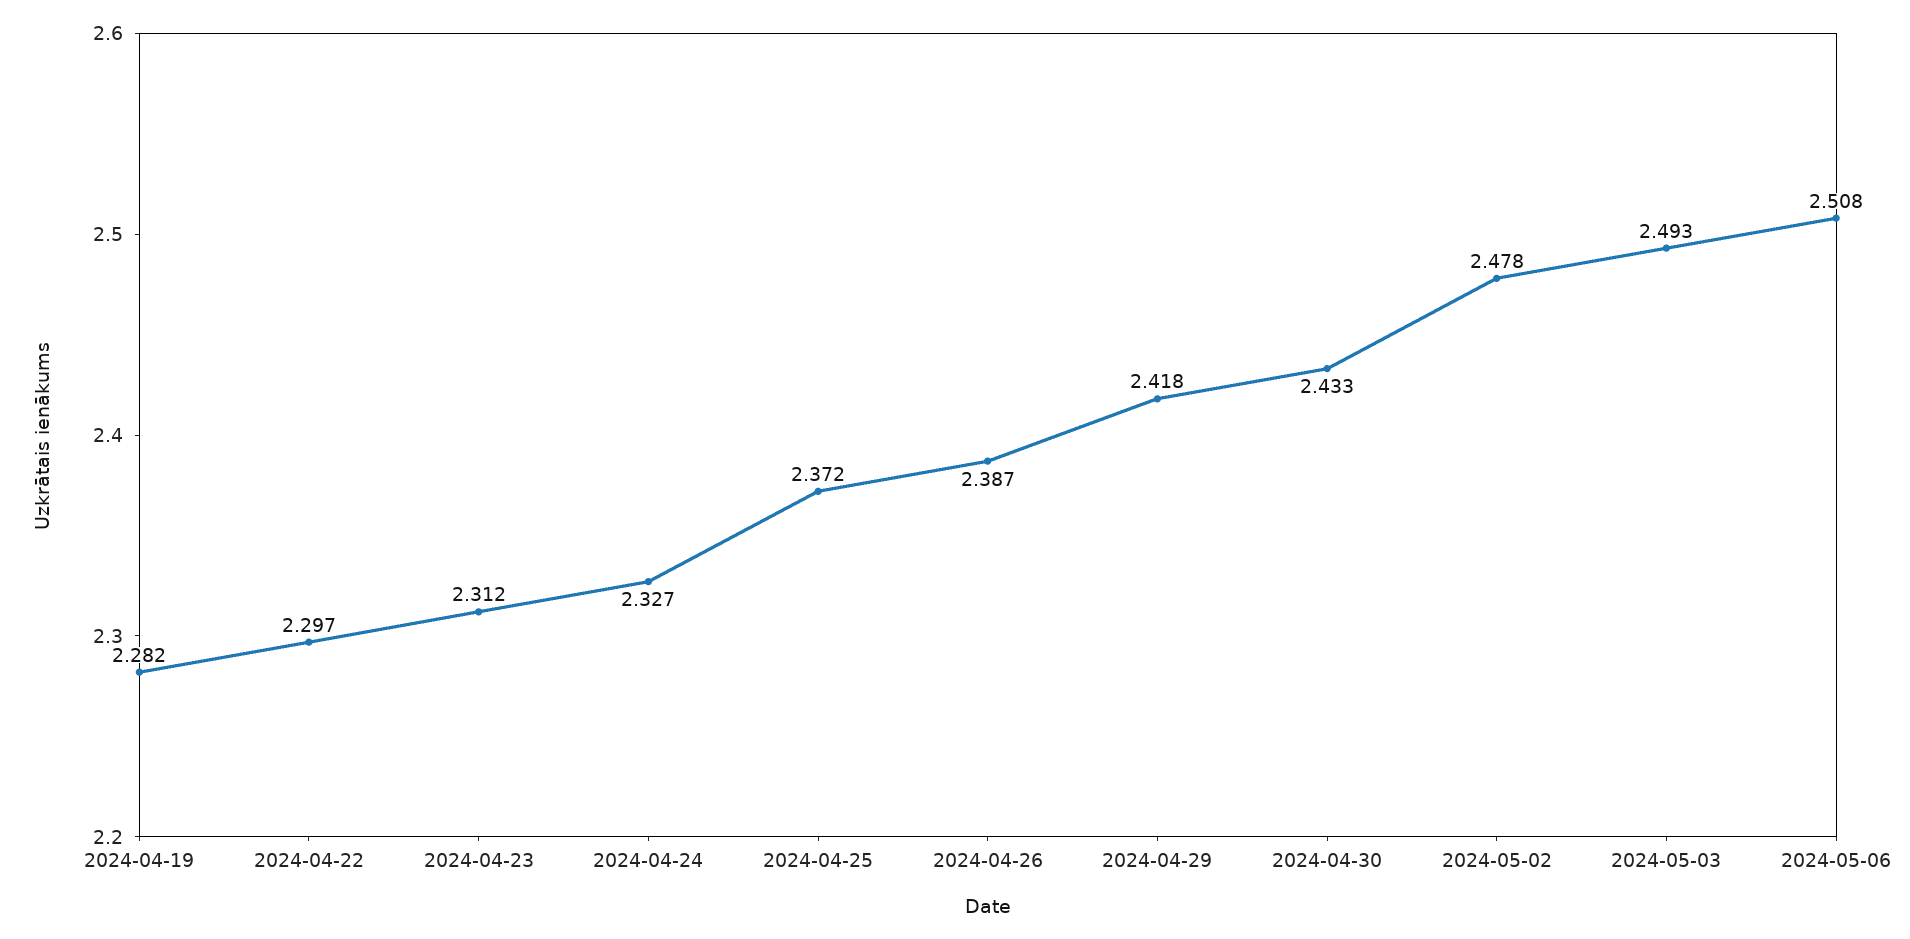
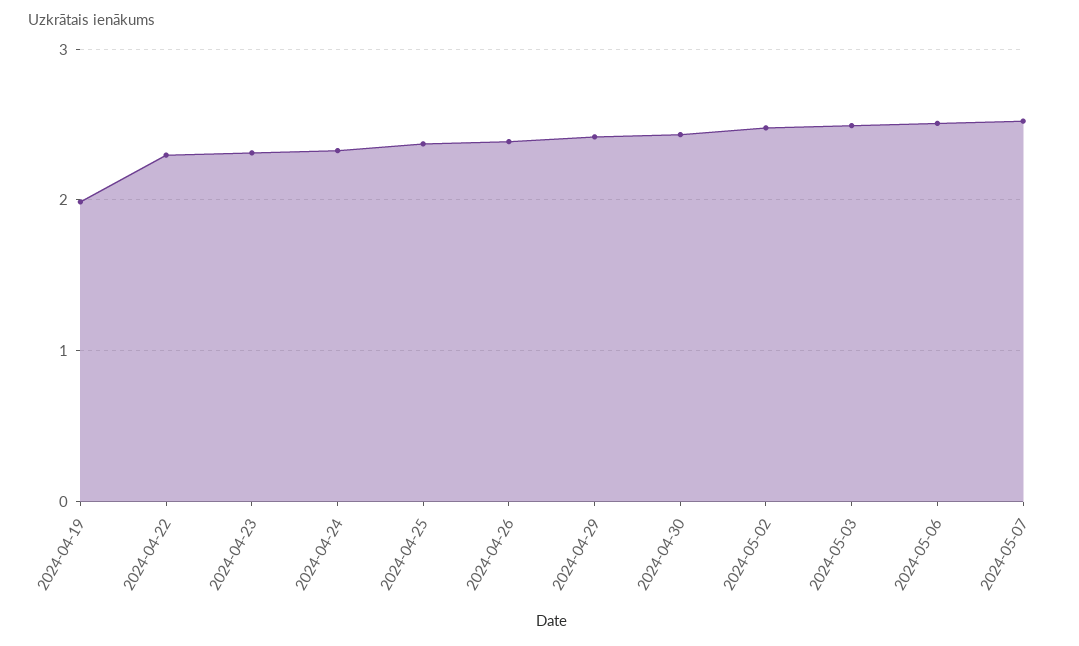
2024-04-19: 2.282 -> 2
2024-05-07: none -> 2.5

